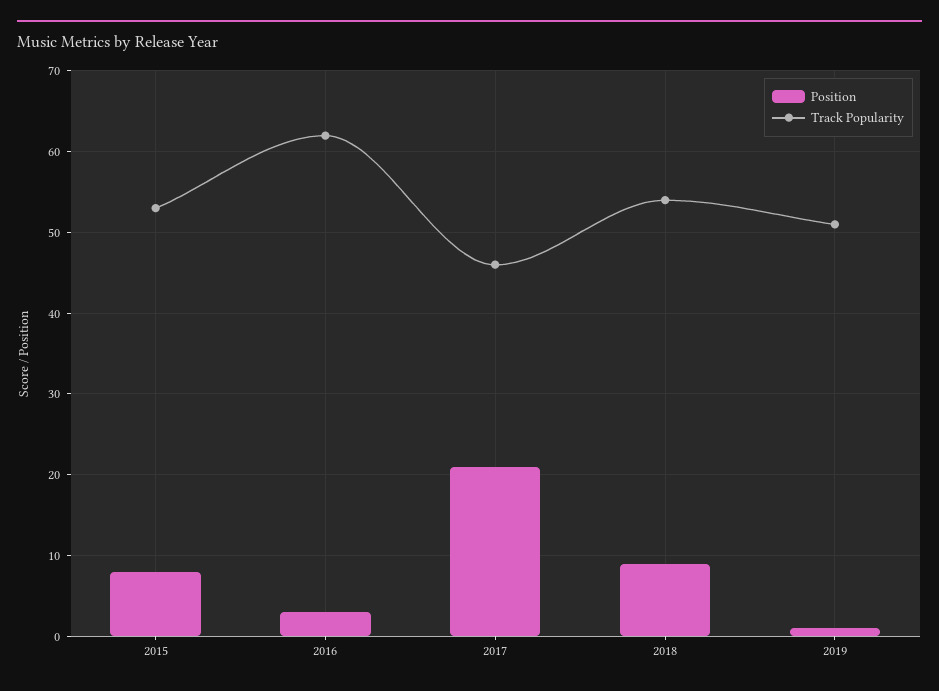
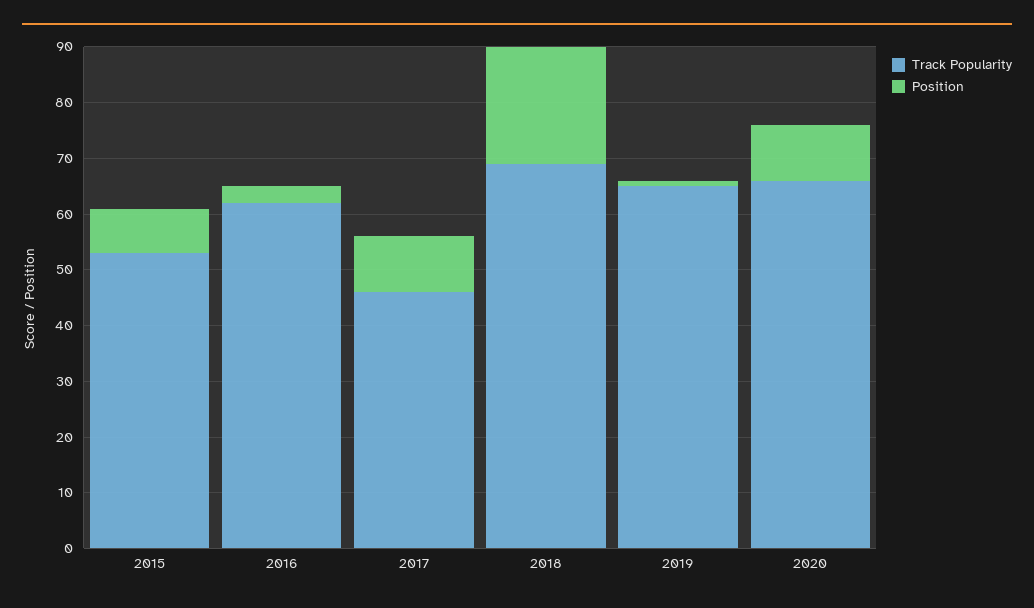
Position, 2017: 21 -> 10
Position, 2018: 9 -> 20
Track Popularity, 2018: 54 -> 70
Track Popularity, 2019: 51 -> 65
Track Popularity, 2020: none -> 65
Position, 2020: none -> 10

